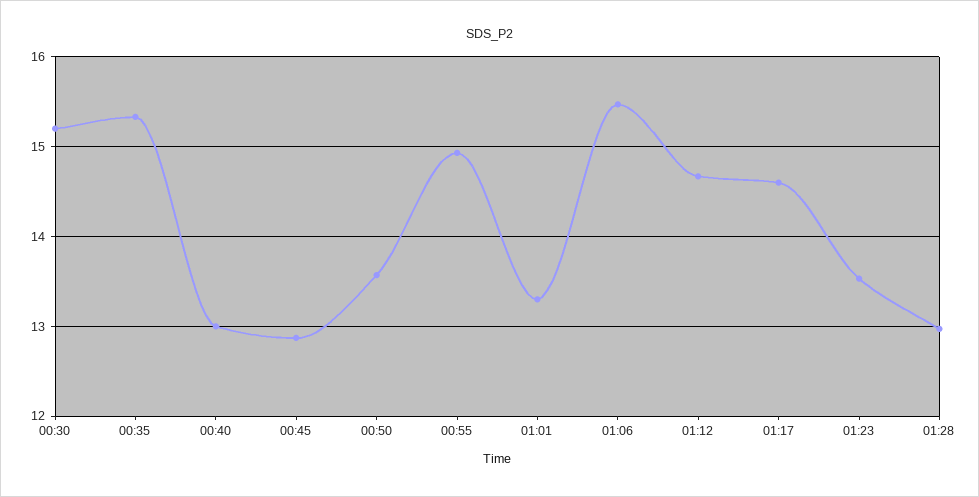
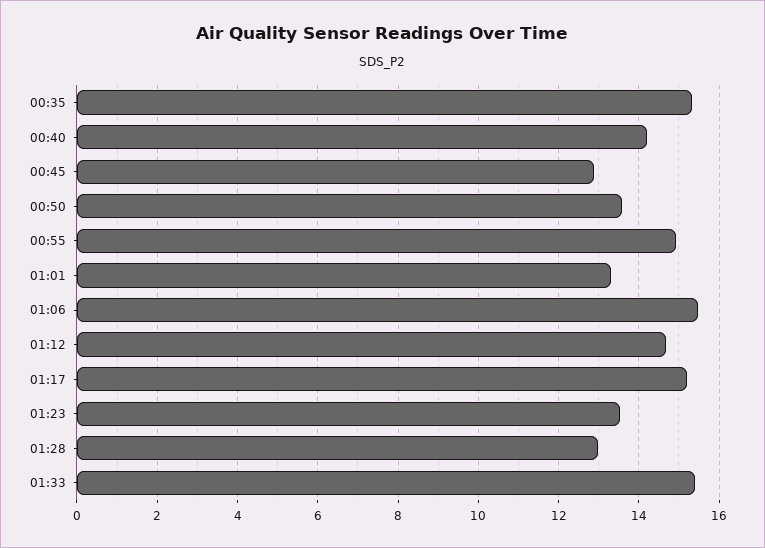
00:30: 15.2 -> none
00:40: 13 -> 14.2
01:17: 14.6 -> 15.2
01:33: none -> 15.4

